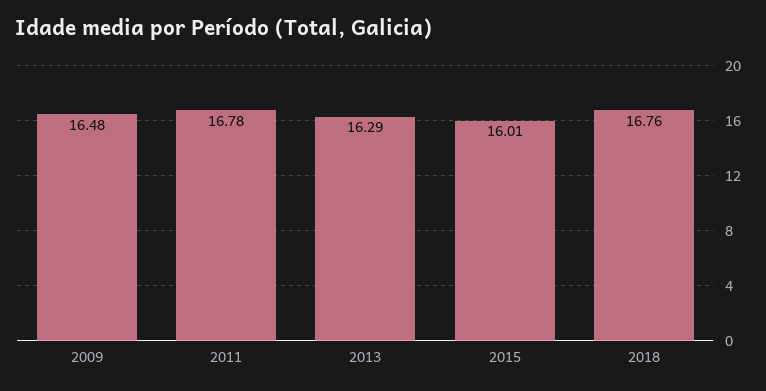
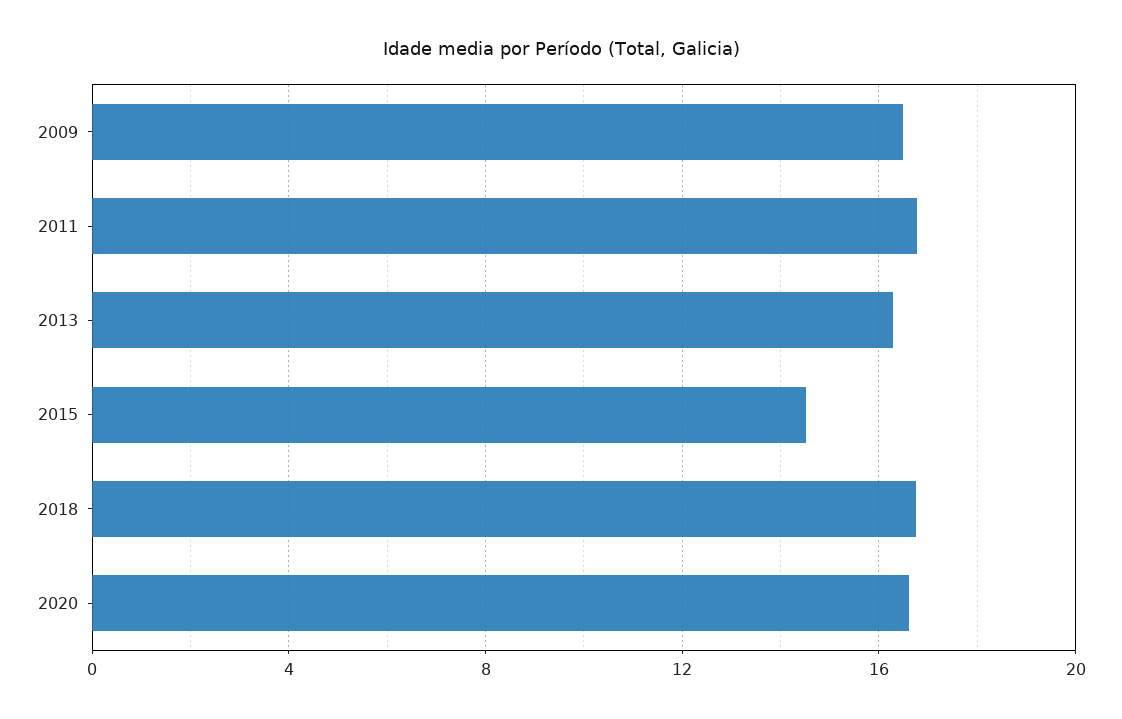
2015: 16.01 -> 14.5
2020: none -> 16.5

